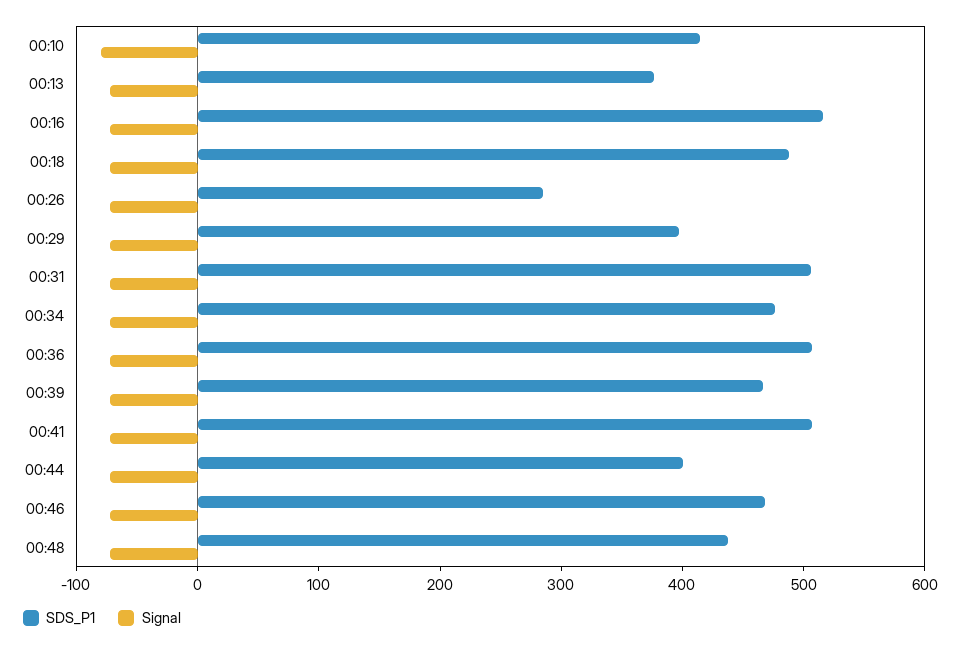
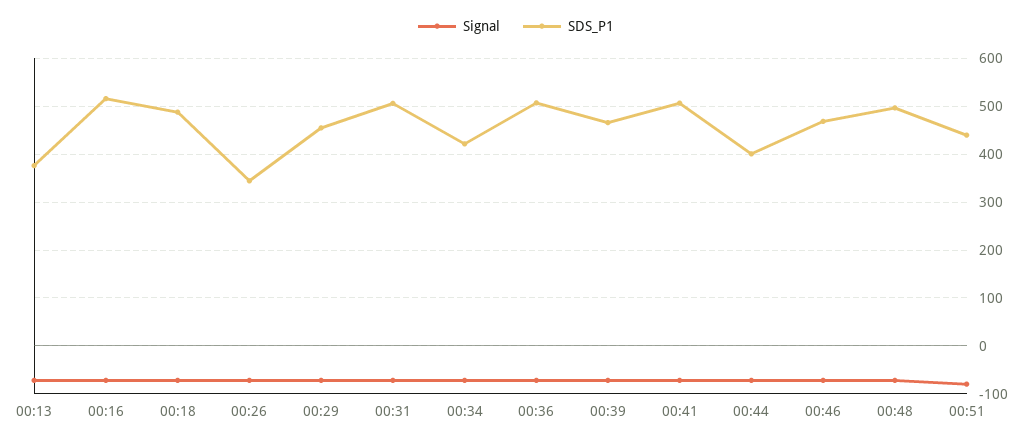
SDS_P1, 00:10: 420 -> none
Signal, 00:10: -80 -> none
SDS_P1, 00:26: 280 -> 340
SDS_P1, 00:29: 400 -> 460
SDS_P1, 00:34: 480 -> 420
SDS_P1, 00:48: 440 -> 500
Signal, 00:51: none -> -80
SDS_P1, 00:51: none -> 440

